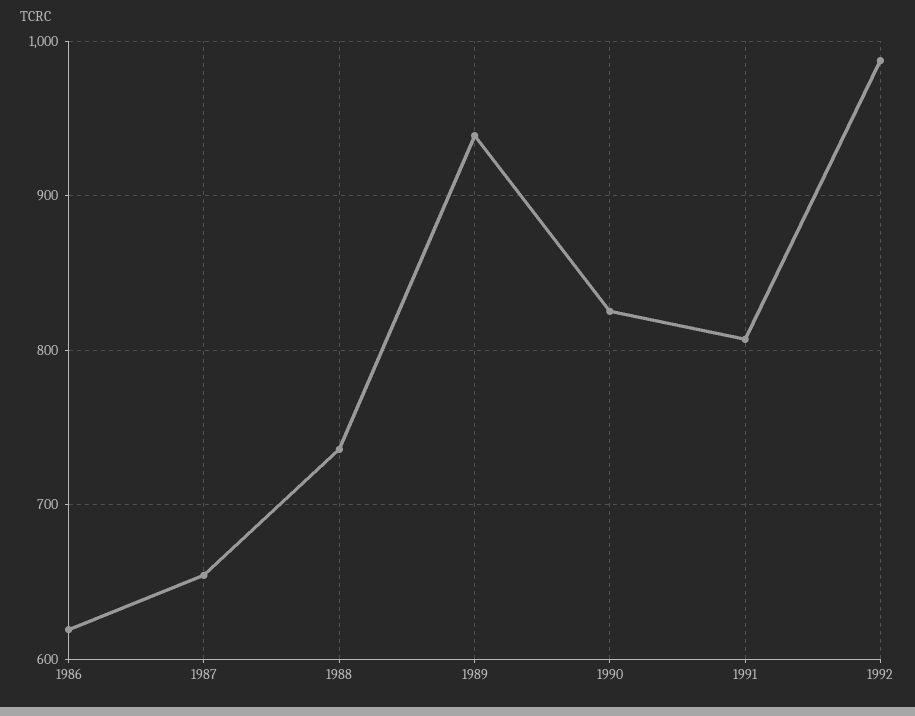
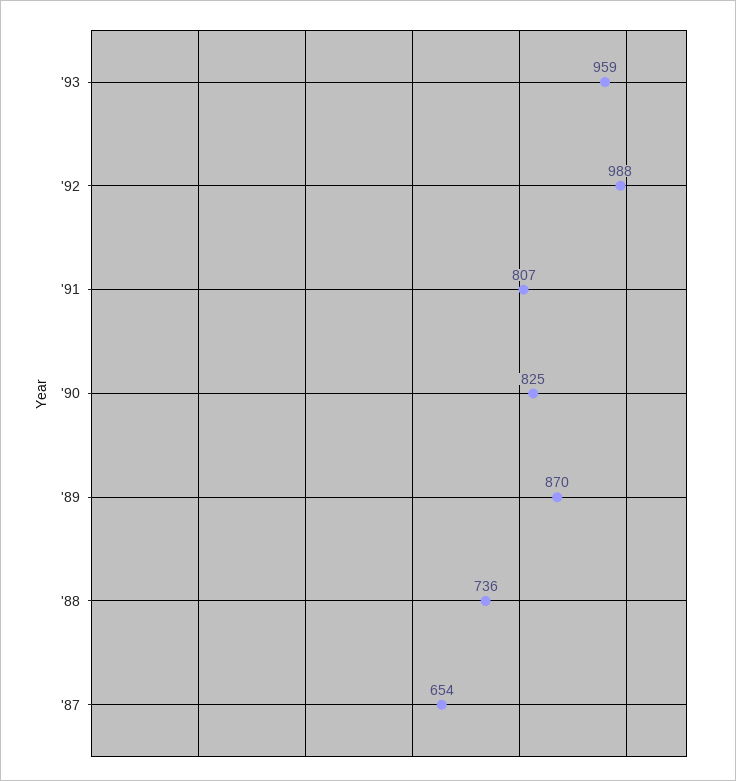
1986: 620 -> none
1989: 940 -> 870
'93: none -> 959

